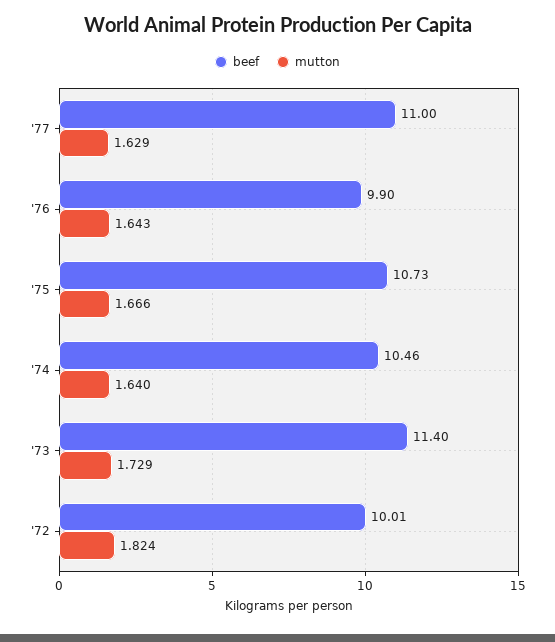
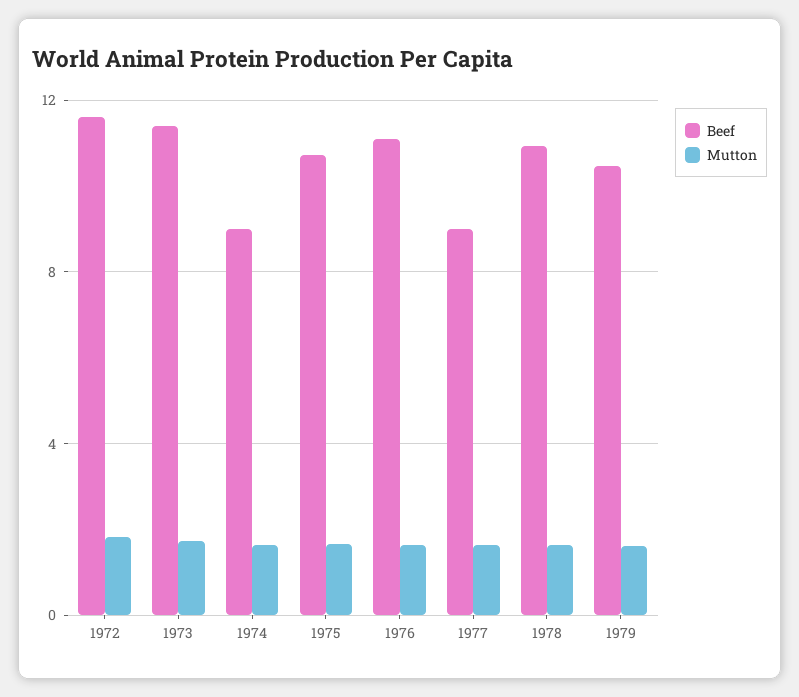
beef, '77: 11 -> 9
beef, '76: 9.9 -> 11
beef, '74: 10.46 -> 9
beef, '72: 10.01 -> 11.5
beef, 1978: none -> 11
mutton, 1978: none -> 1.5
beef, 1979: none -> 10.5
mutton, 1979: none -> 1.5

